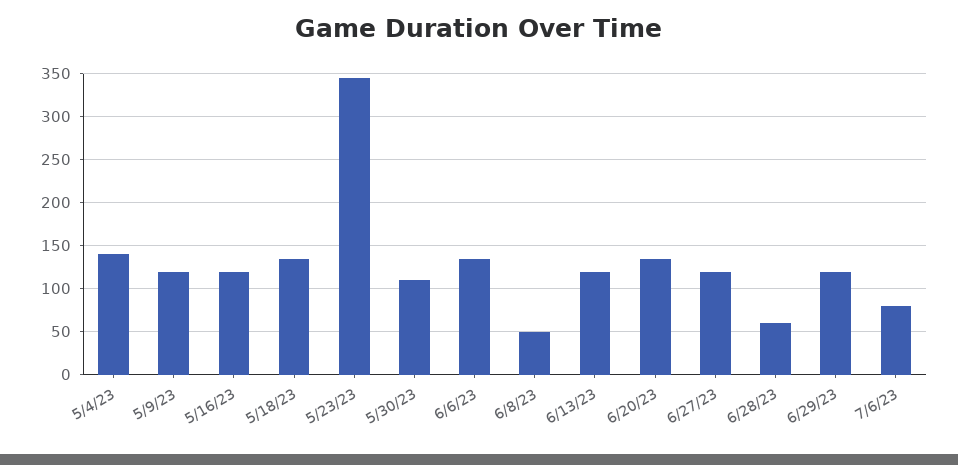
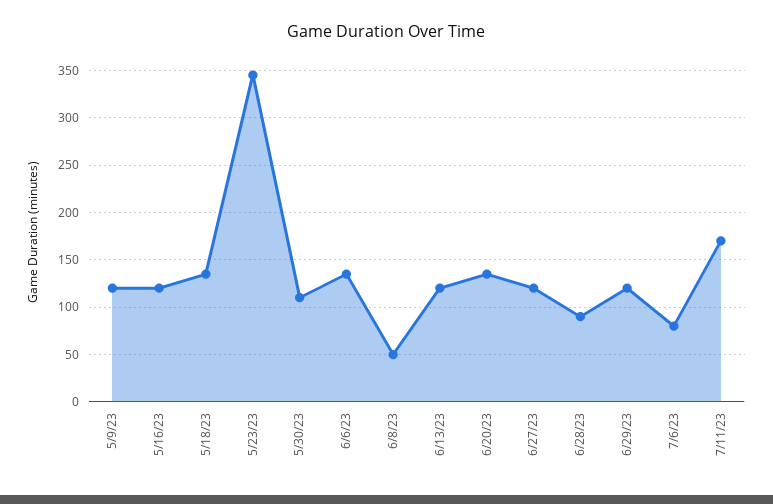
5/4/23: 140 -> none
6/28/23: 60 -> 90
7/11/23: none -> 170

